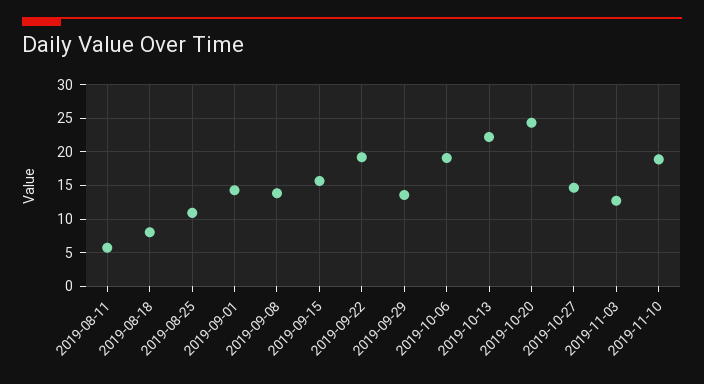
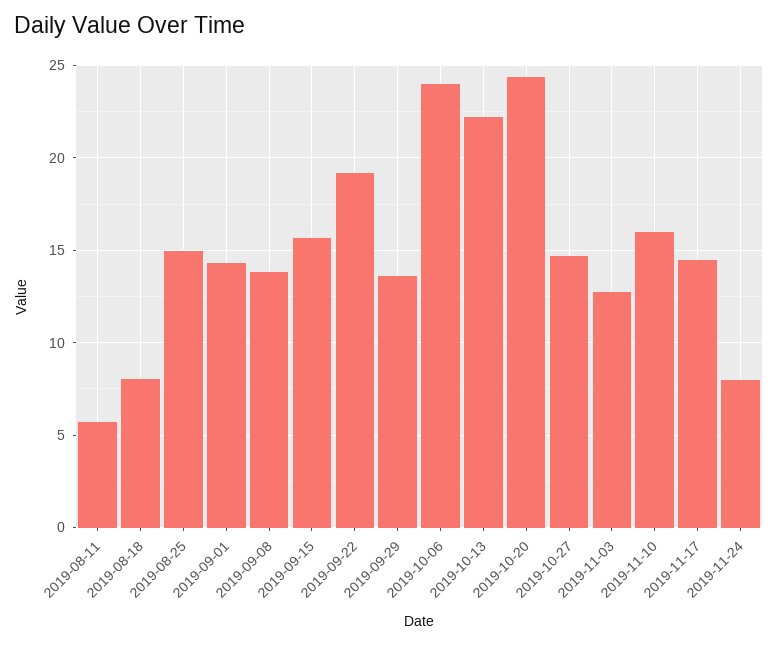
2019-08-25: 11 -> 15
2019-10-06: 19 -> 24
2019-11-10: 19 -> 16
2019-11-17: none -> 14.5
2019-11-24: none -> 8

